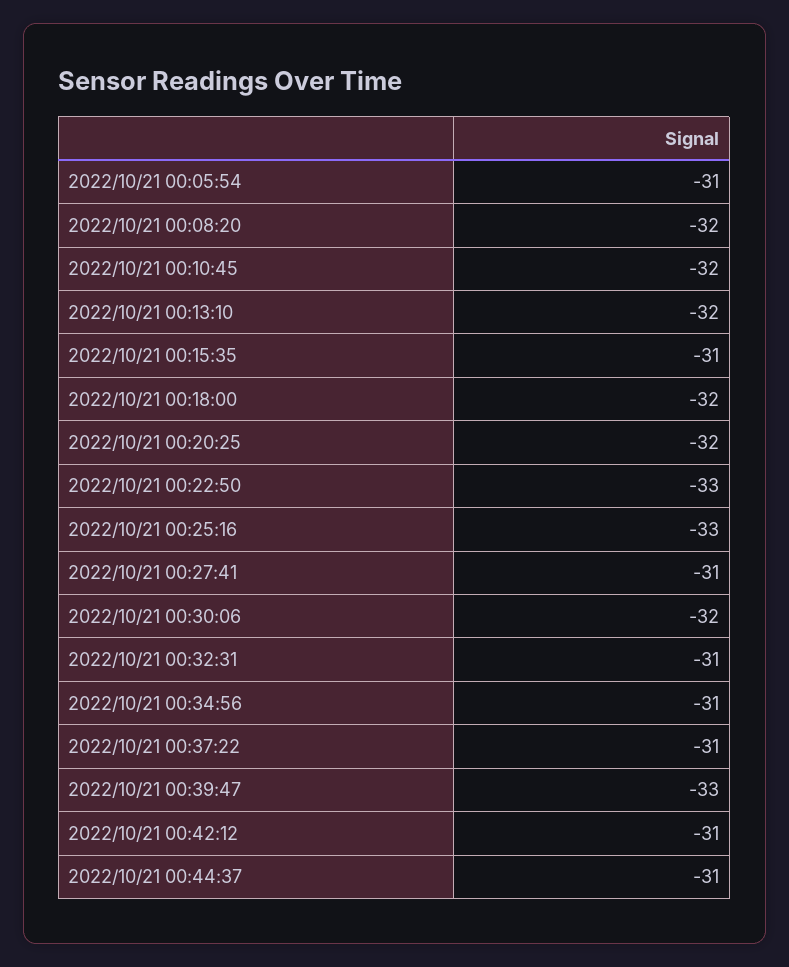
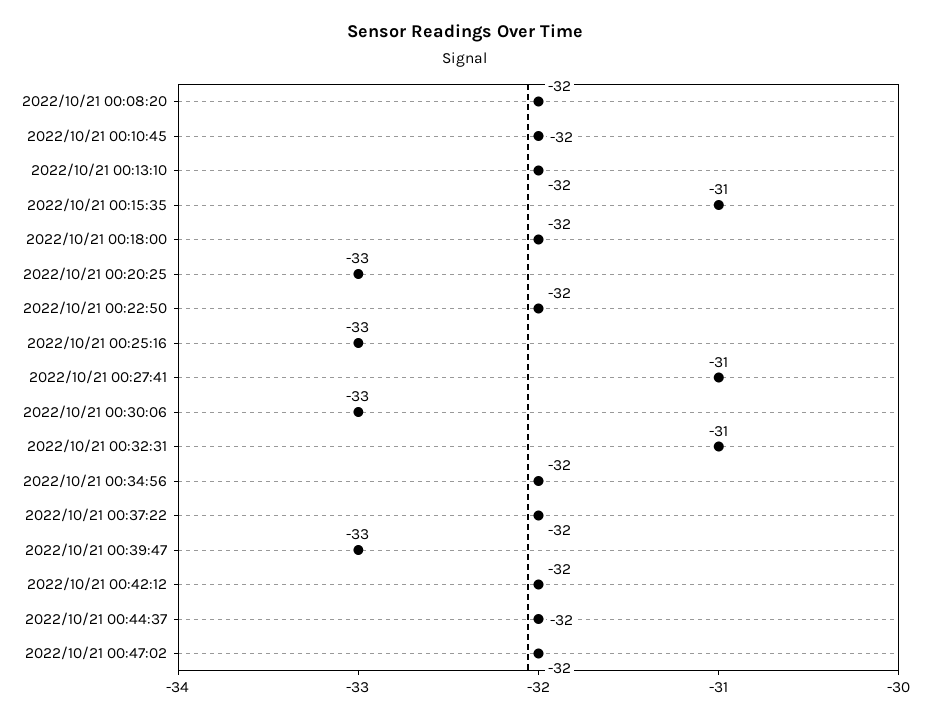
2022/10/21 00:05:54: -31 -> none
2022/10/21 00:20:25: -32 -> -33
2022/10/21 00:22:50: -33 -> -32
2022/10/21 00:30:06: -32 -> -33
2022/10/21 00:34:56: -31 -> -32
2022/10/21 00:37:22: -31 -> -32
2022/10/21 00:42:12: -31 -> -32
2022/10/21 00:44:37: -31 -> -32
2022/10/21 00:47:02: none -> -32

